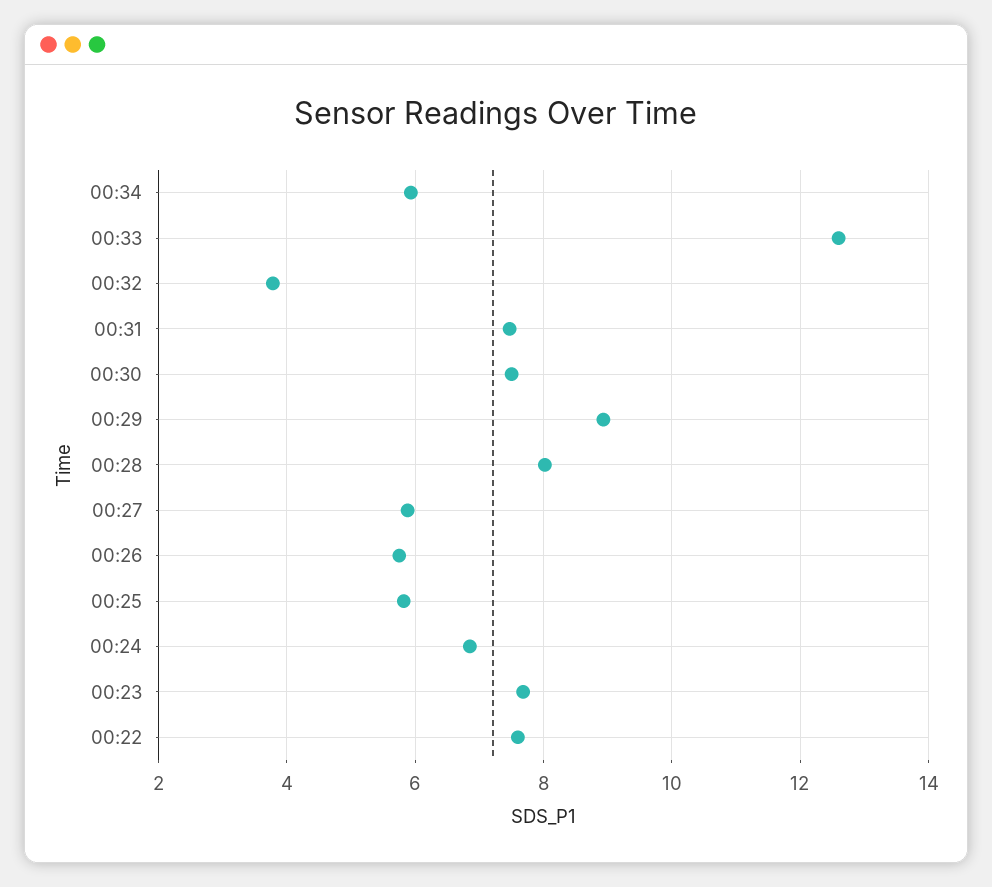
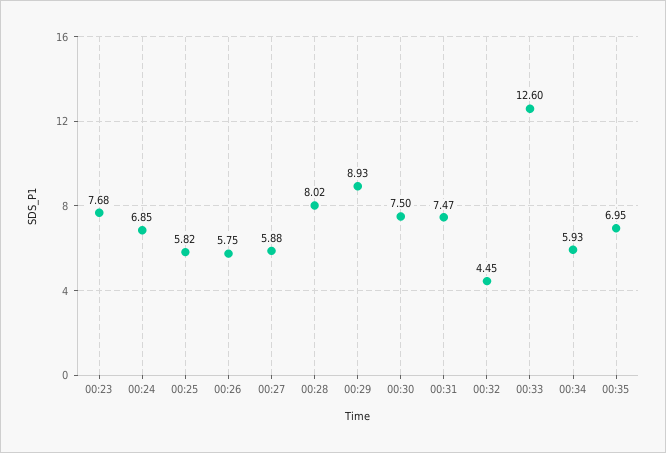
00:32: 3.8 -> 4.45
00:22: 7.6 -> none
00:35: none -> 6.95

